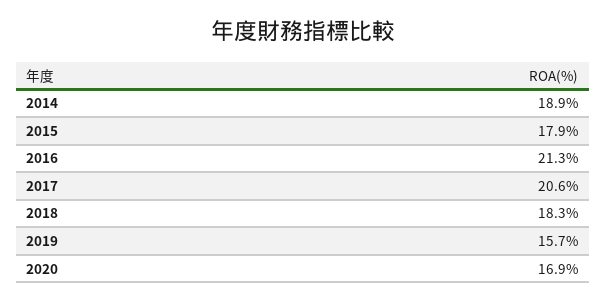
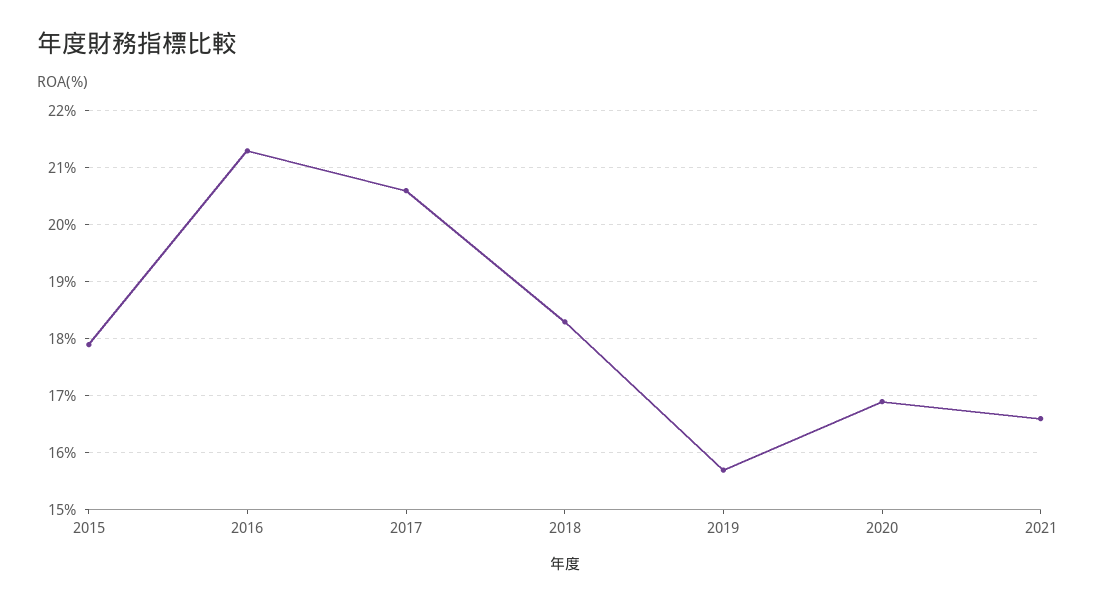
2014: 18.9 -> none
2021: none -> 16.5

